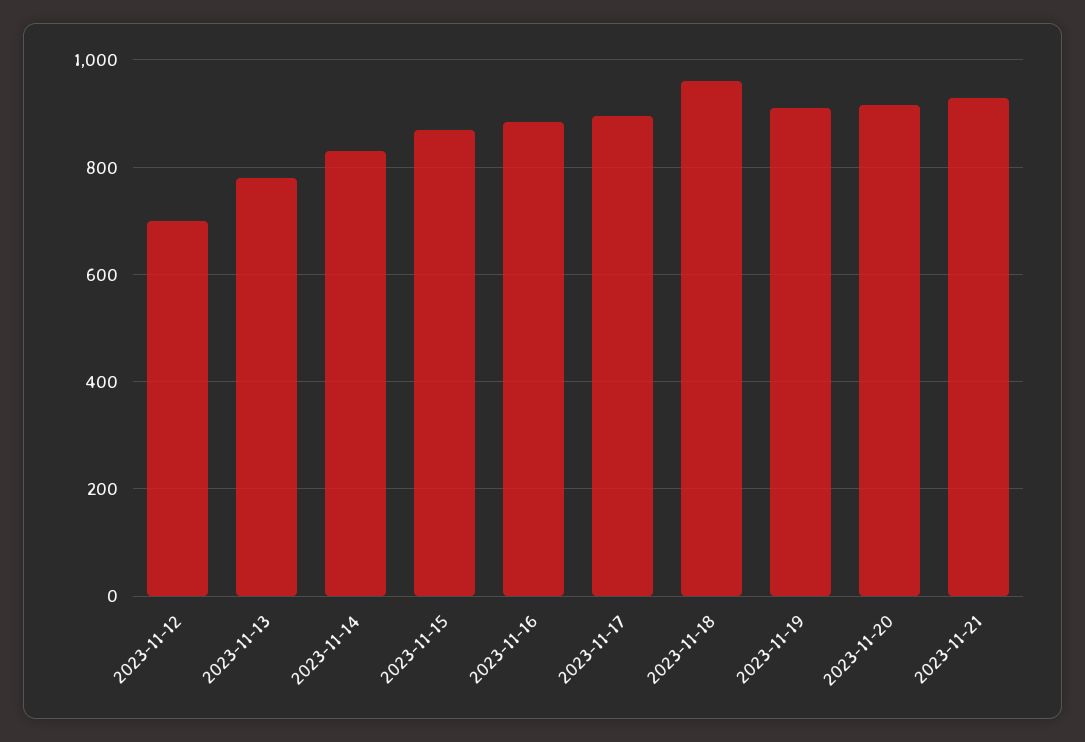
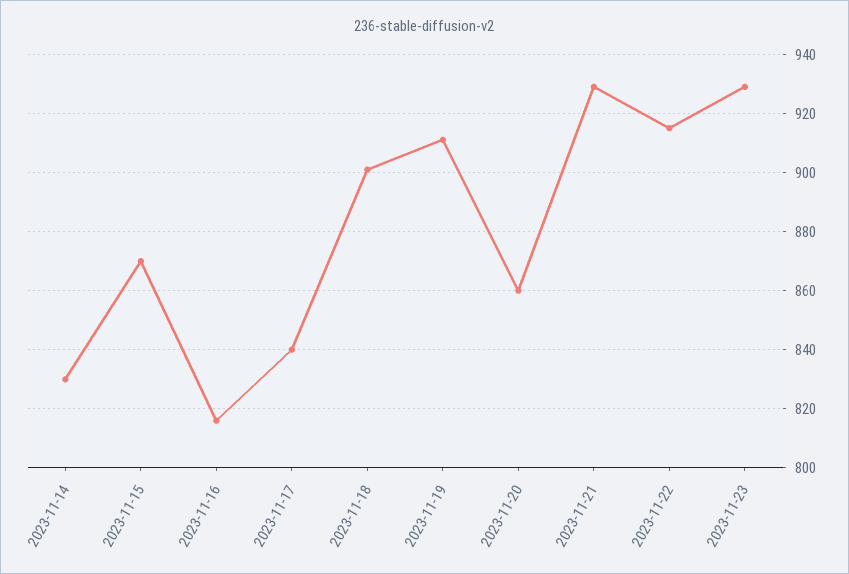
2023-11-12: 700 -> none
2023-11-13: 780 -> none
2023-11-16: 880 -> 815
2023-11-17: 900 -> 840
2023-11-18: 960 -> 900
2023-11-20: 920 -> 860
2023-11-22: none -> 915
2023-11-23: none -> 930

